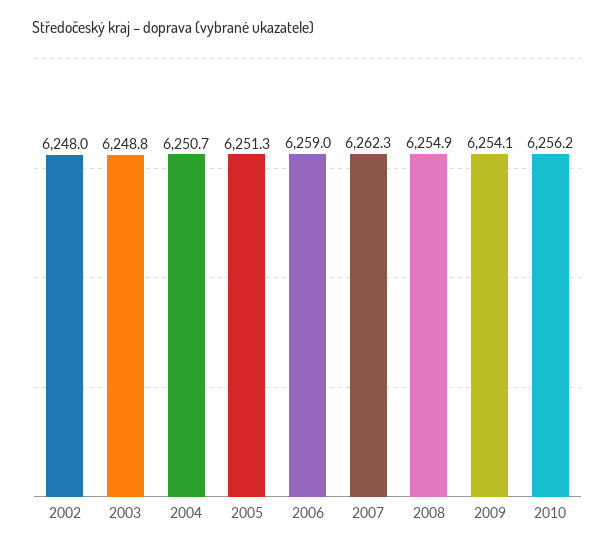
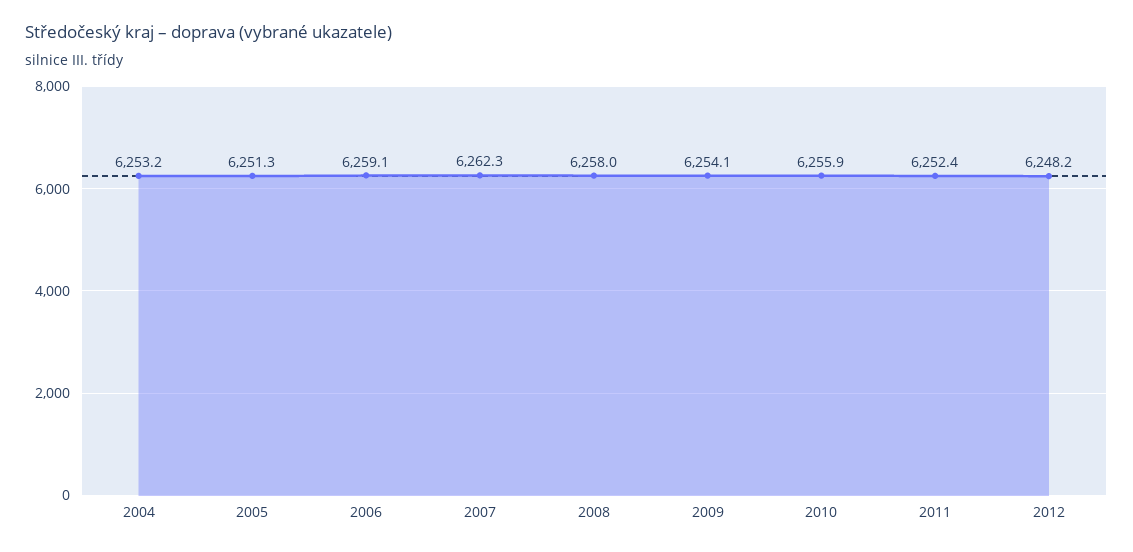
2002: 6248 -> none
2003: 6248.8 -> none
2004: 6250.7 -> 6253.2
2006: 6259 -> 6259.1
2008: 6254.9 -> 6258
2010: 6256.2 -> 6255.9
2011: none -> 6252.4
2012: none -> 6248.2

